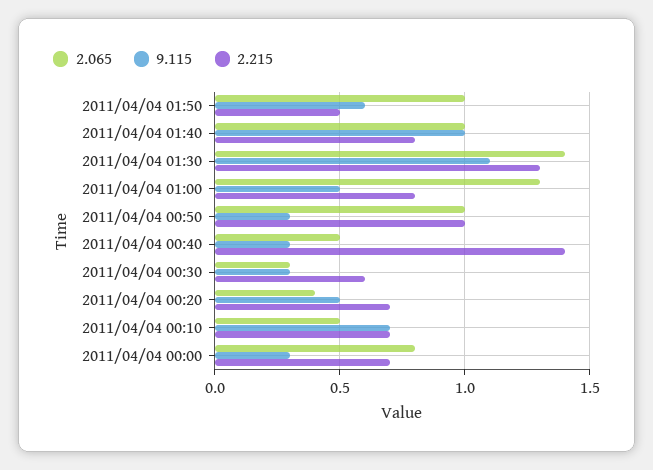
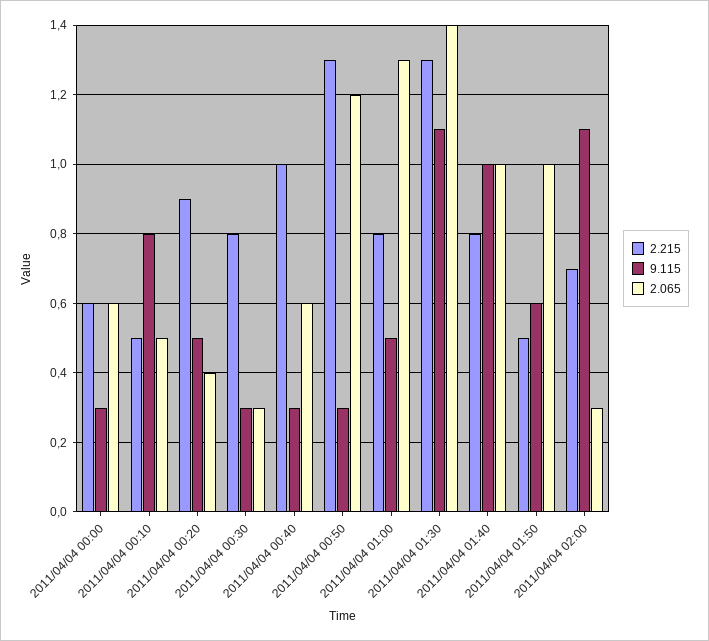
2.065, 2011/04/04 00:50: 1 -> 1.2
2.215, 2011/04/04 00:50: 1 -> 1.3
2.065, 2011/04/04 00:40: 0.5 -> 0.6
2.215, 2011/04/04 00:40: 1.4 -> 1
2.215, 2011/04/04 00:30: 0.6 -> 0.8
2.215, 2011/04/04 00:20: 0.7 -> 0.9
9.115, 2011/04/04 00:10: 0.7 -> 0.8
2.215, 2011/04/04 00:10: 0.7 -> 0.5
2.065, 2011/04/04 00:00: 0.8 -> 0.6
2.215, 2011/04/04 00:00: 0.7 -> 0.6
2.215, 2011/04/04 02:00: none -> 0.7
9.115, 2011/04/04 02:00: none -> 1.1
2.065, 2011/04/04 02:00: none -> 0.3

